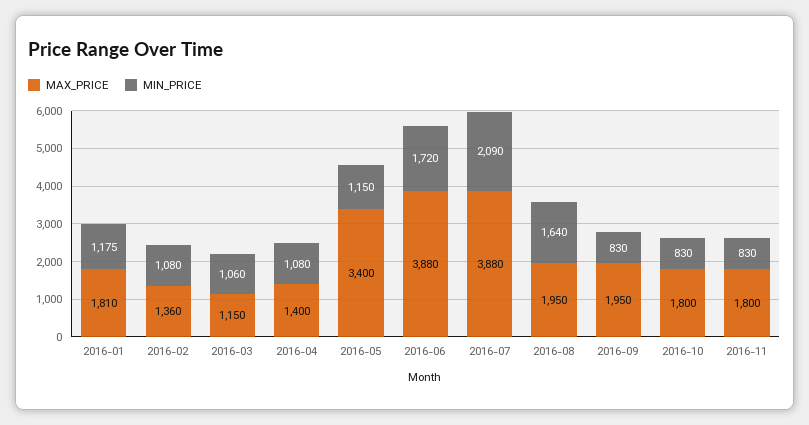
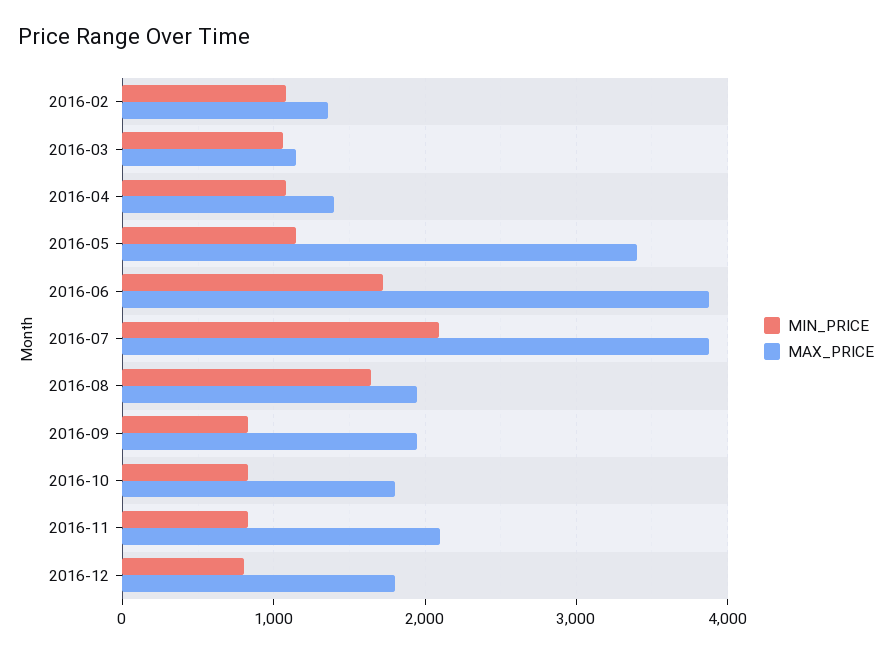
MAX_PRICE, 2016-01: 1810 -> none
MIN_PRICE, 2016-01: 1175 -> none
MAX_PRICE, 2016-11: 1800 -> 2100
MIN_PRICE, 2016-12: none -> 800
MAX_PRICE, 2016-12: none -> 1800

